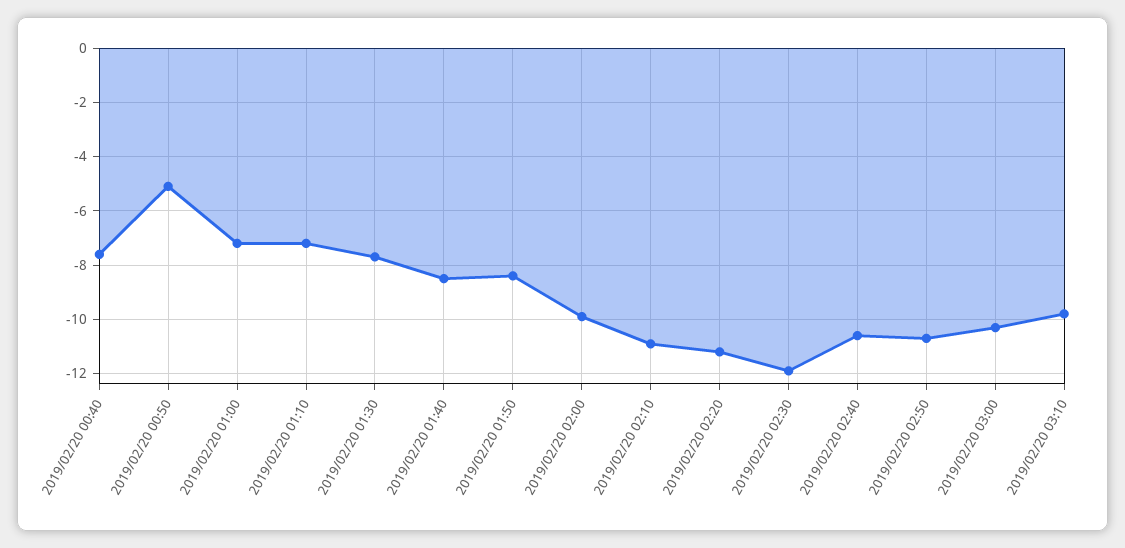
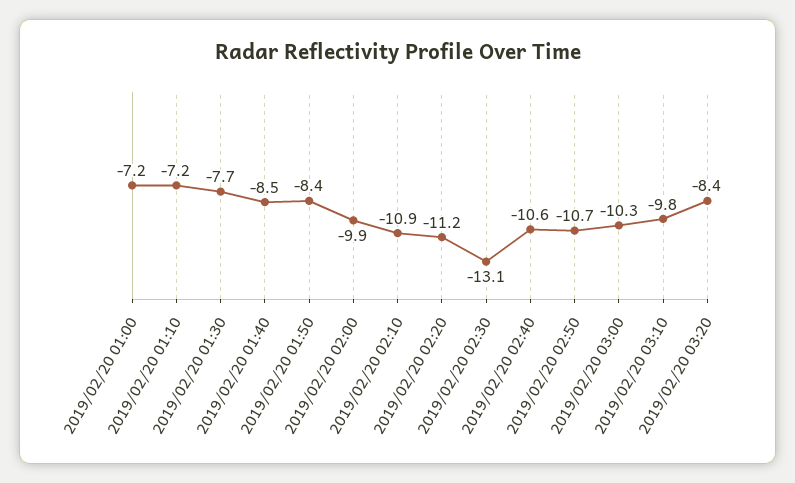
2019/02/20 00:40: -7.5 -> none
2019/02/20 00:50: -5 -> none
2019/02/20 02:30: -12 -> -13.1
2019/02/20 03:20: none -> -8.4

